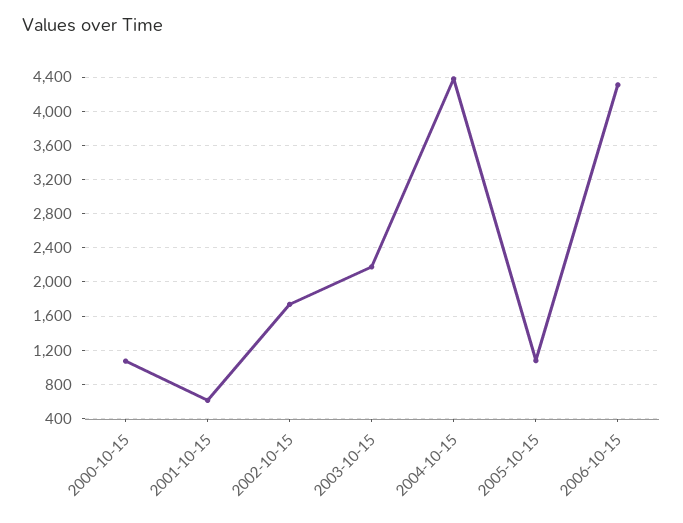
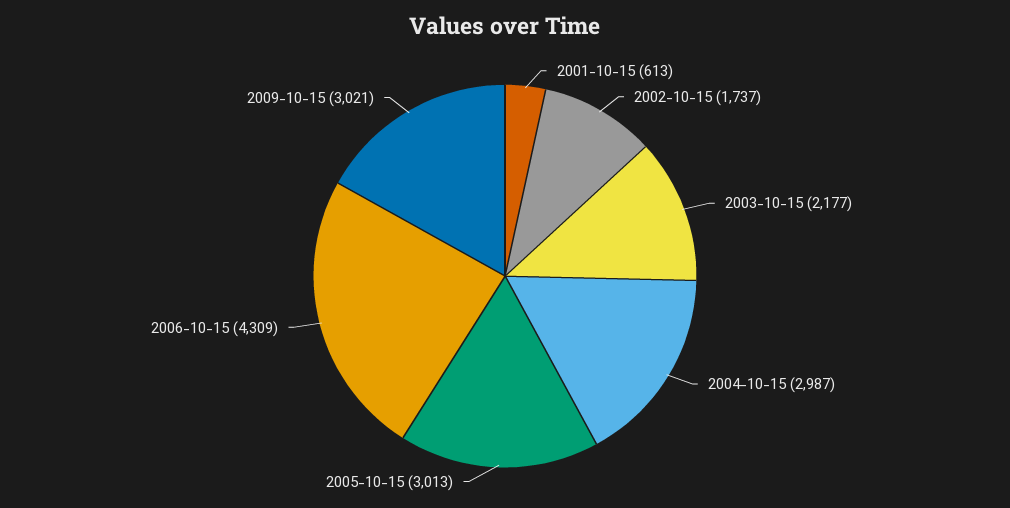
2000-10-15: 1100 -> none
2004-10-15: 4400 -> 2987
2005-10-15: 1100 -> 3013
2009-10-15: none -> 3021

